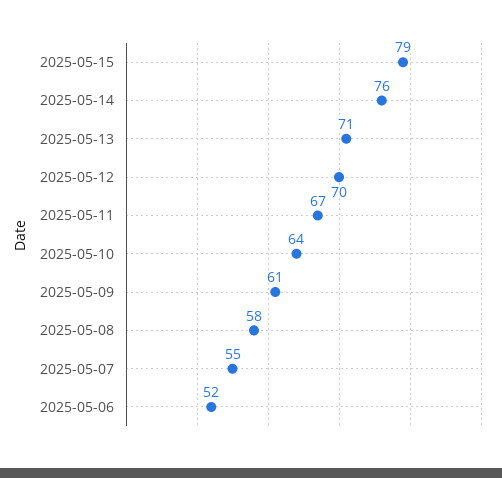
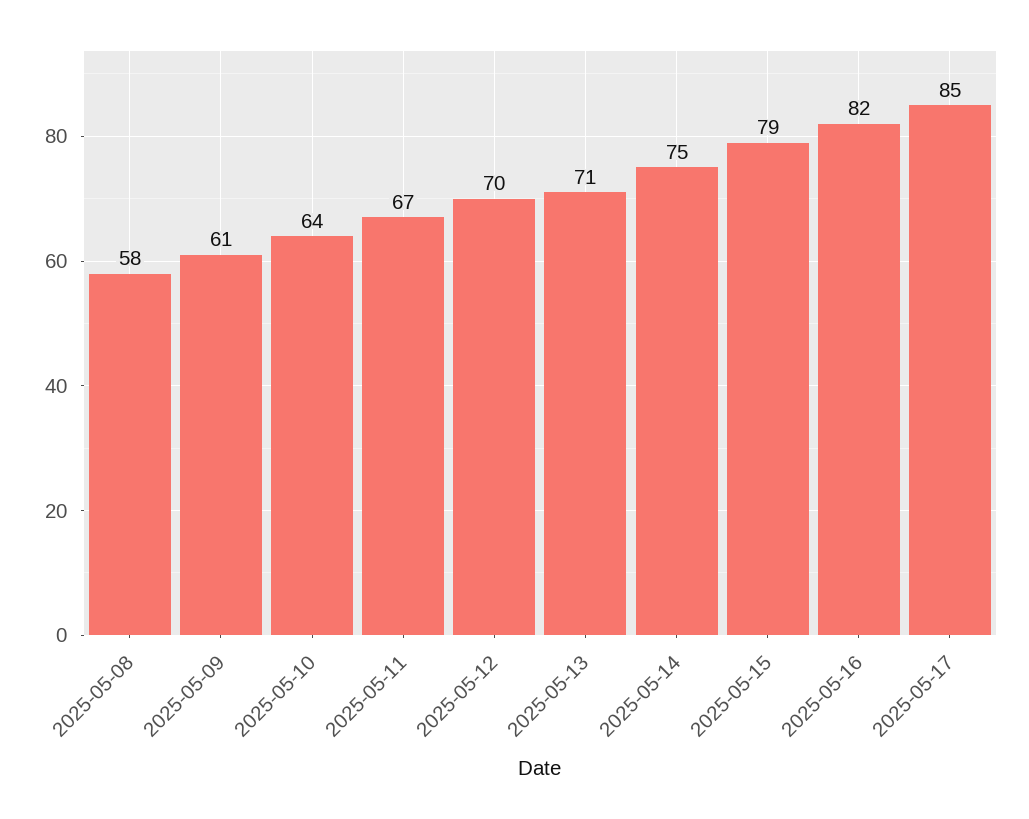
2025-05-14: 76 -> 75
2025-05-07: 55 -> none
2025-05-06: 52 -> none
2025-05-16: none -> 82
2025-05-17: none -> 85

